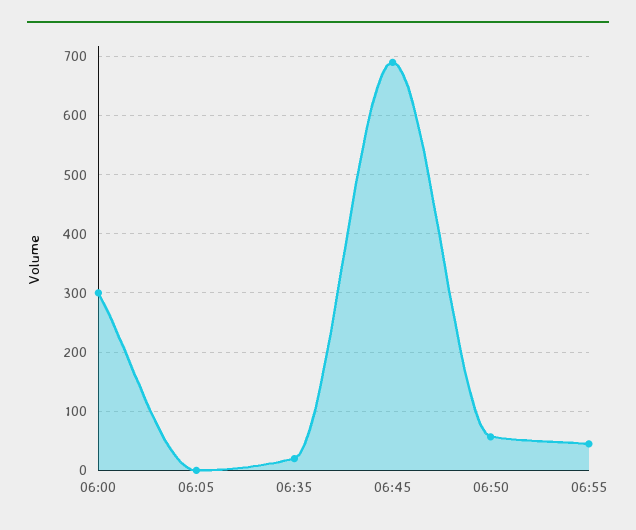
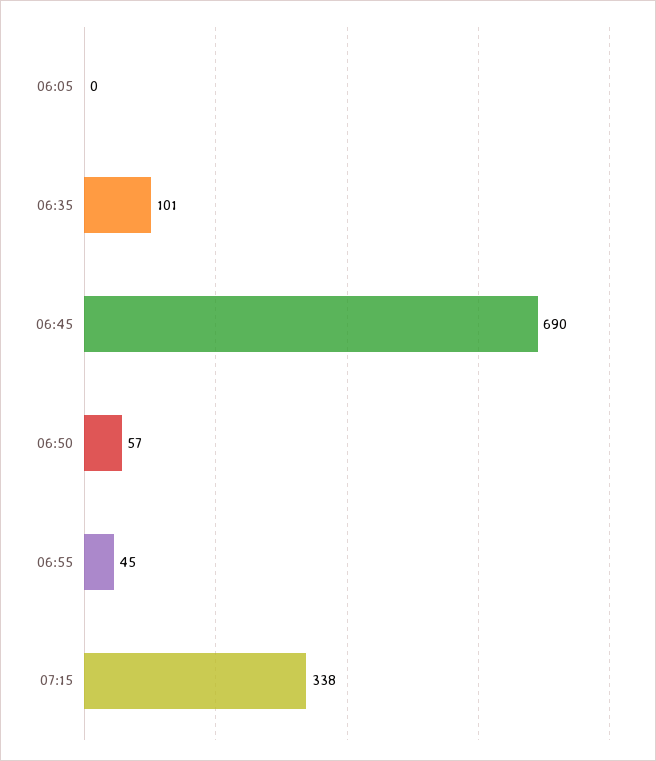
06:00: 300 -> none
06:35: 20 -> 101
07:15: none -> 338

